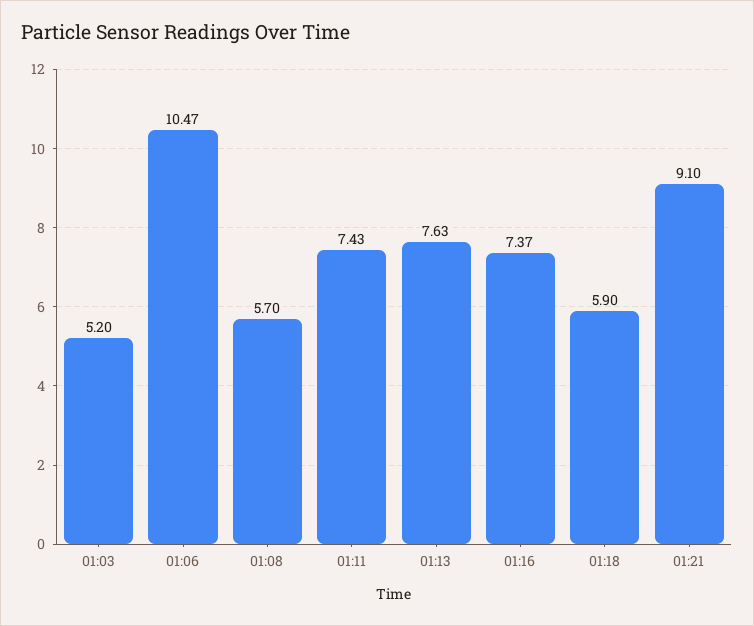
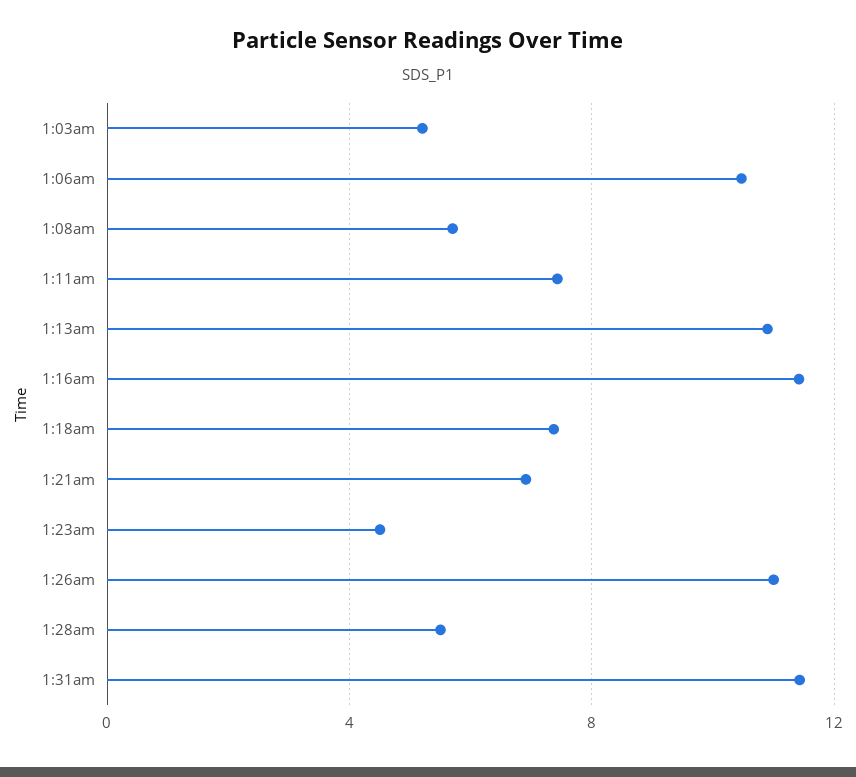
01:13: 7.63 -> 11
01:16: 7.37 -> 11.5
01:18: 5.9 -> 7.5
01:21: 9.1 -> 7
1:23am: none -> 4.5
1:26am: none -> 11
1:28am: none -> 5.5
1:31am: none -> 11.5

